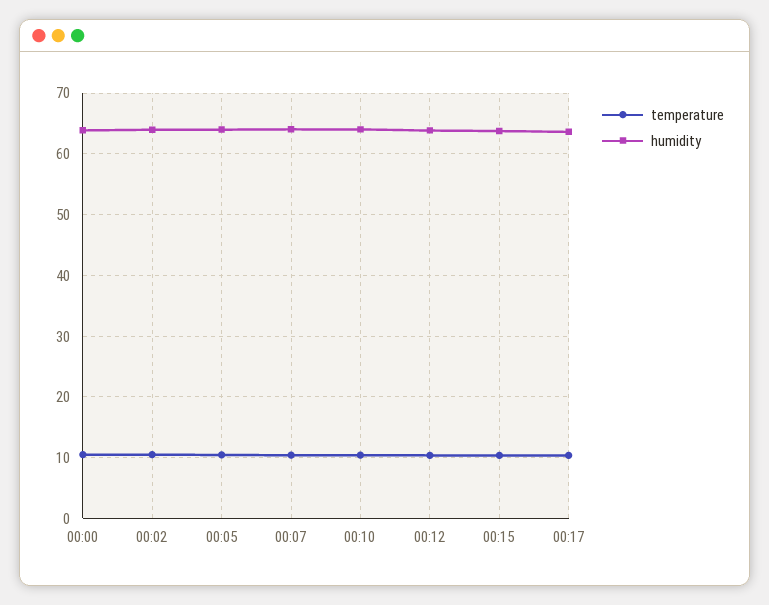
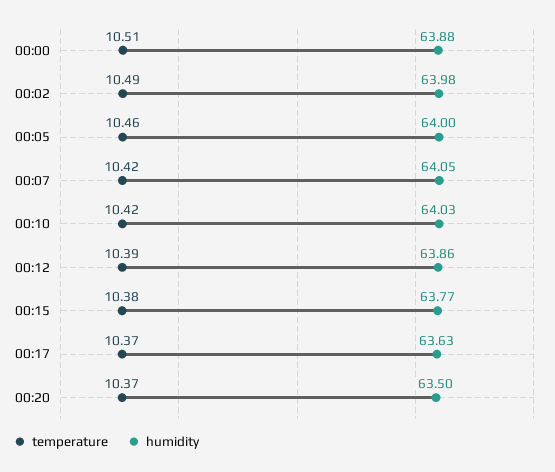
temperature, 00:20: none -> 10.37
humidity, 00:20: none -> 63.5

